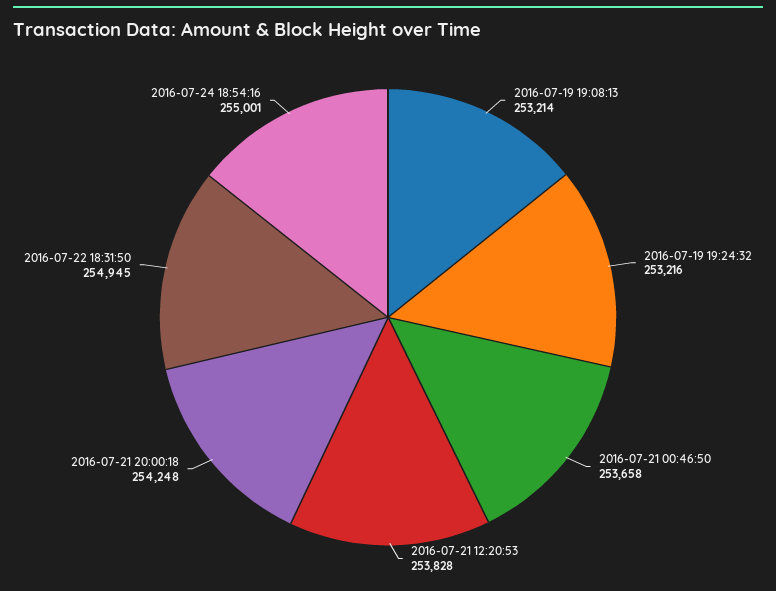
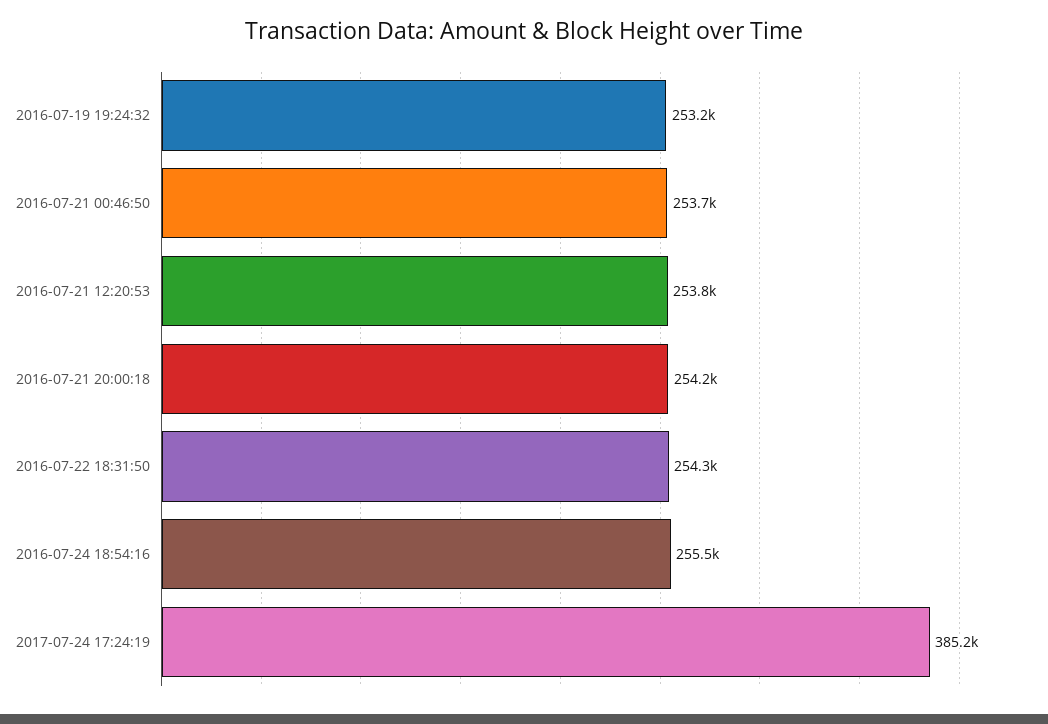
2016-07-19 19:08:13: 253214 -> none
2016-07-22 18:31:50: 254945 -> 254300
2016-07-24 18:54:16: 255001 -> 255500
2017-07-24 17:24:19: none -> 385200

